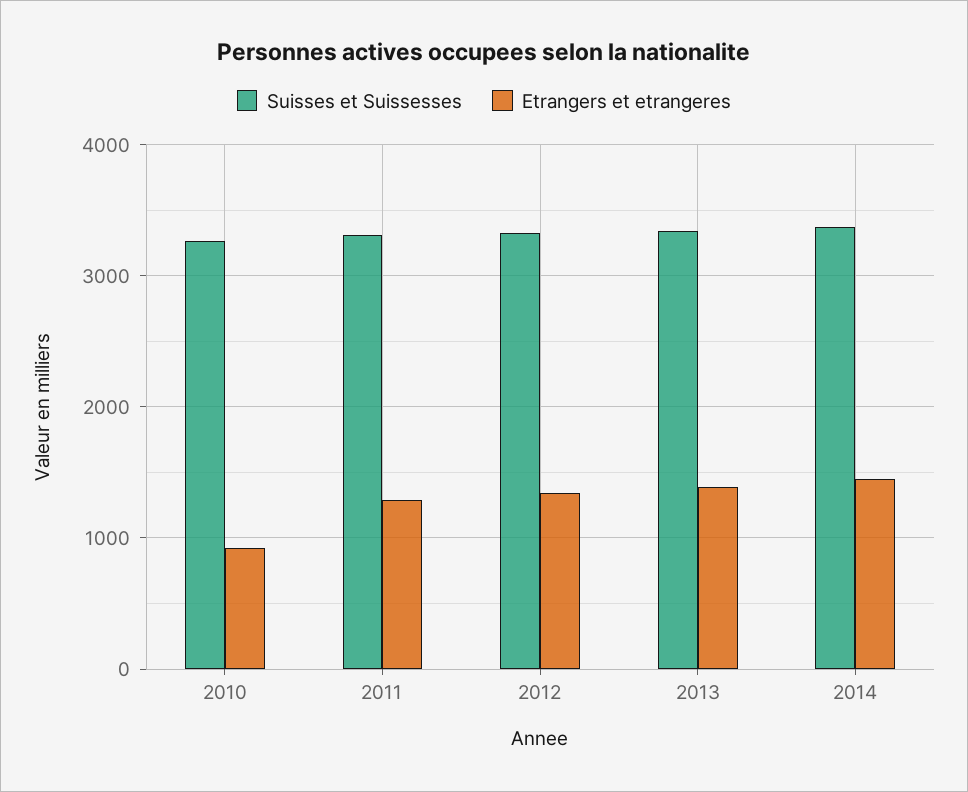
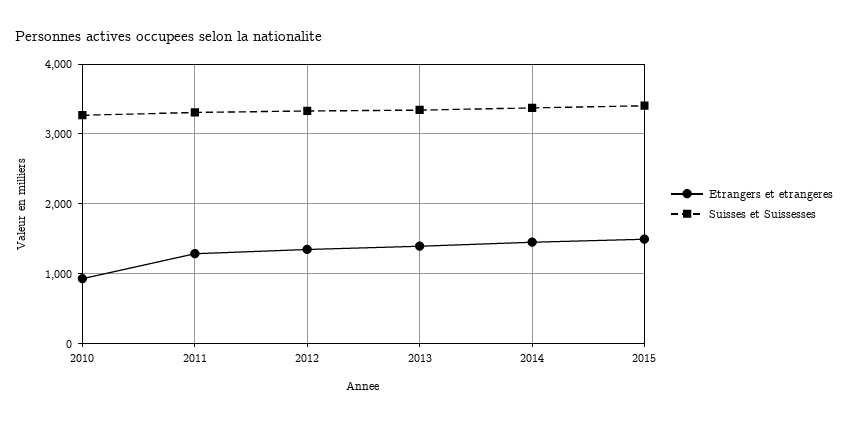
Etrangers et etrangeres, 2015: none -> 1500
Suisses et Suissesses, 2015: none -> 3400

